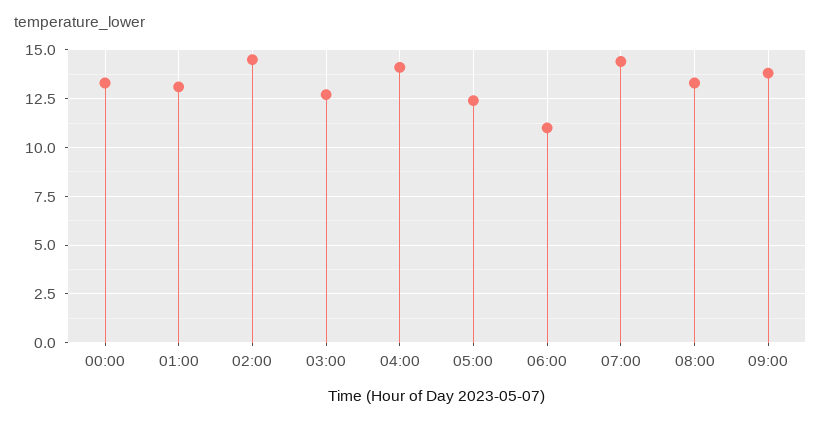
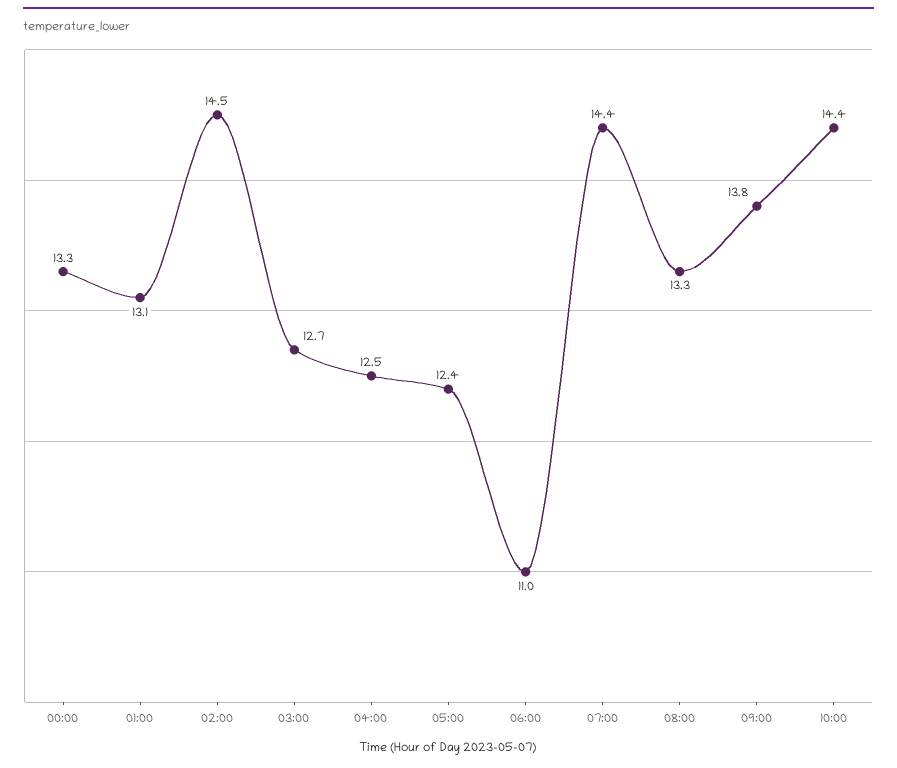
04:00: 14 -> 12.5
10:00: none -> 14.4

